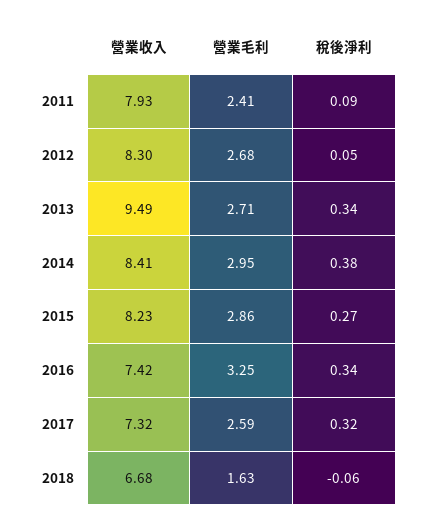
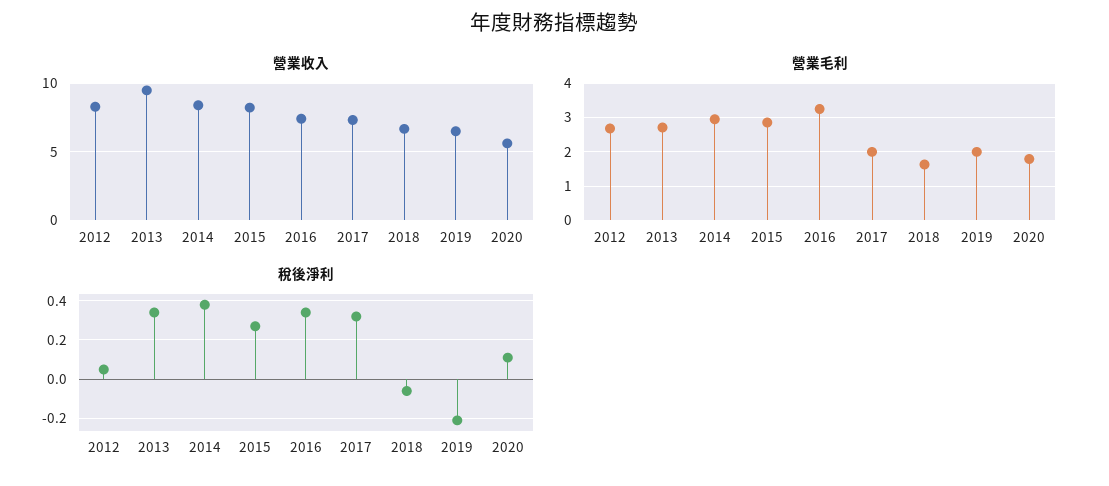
營業收入, 2011: 7.93 -> none
營業毛利, 2011: 2.41 -> none
稅後淨利, 2011: 0.09 -> none
營業毛利, 2017: 2.59 -> 2
營業收入, 2019: none -> 6.5
營業收入, 2020: none -> 5.5
營業毛利, 2019: none -> 2
營業毛利, 2020: none -> 1.8
稅後淨利, 2019: none -> -0.2
稅後淨利, 2020: none -> 0.1

